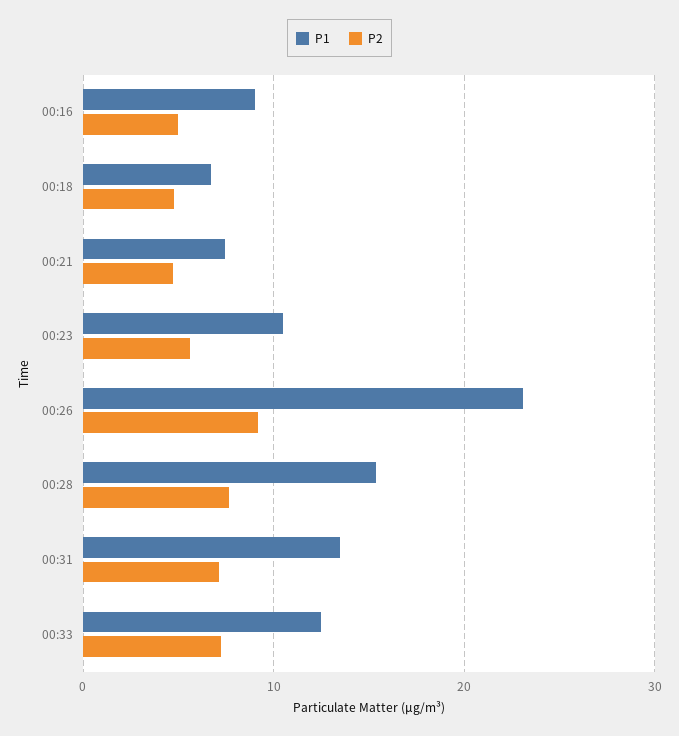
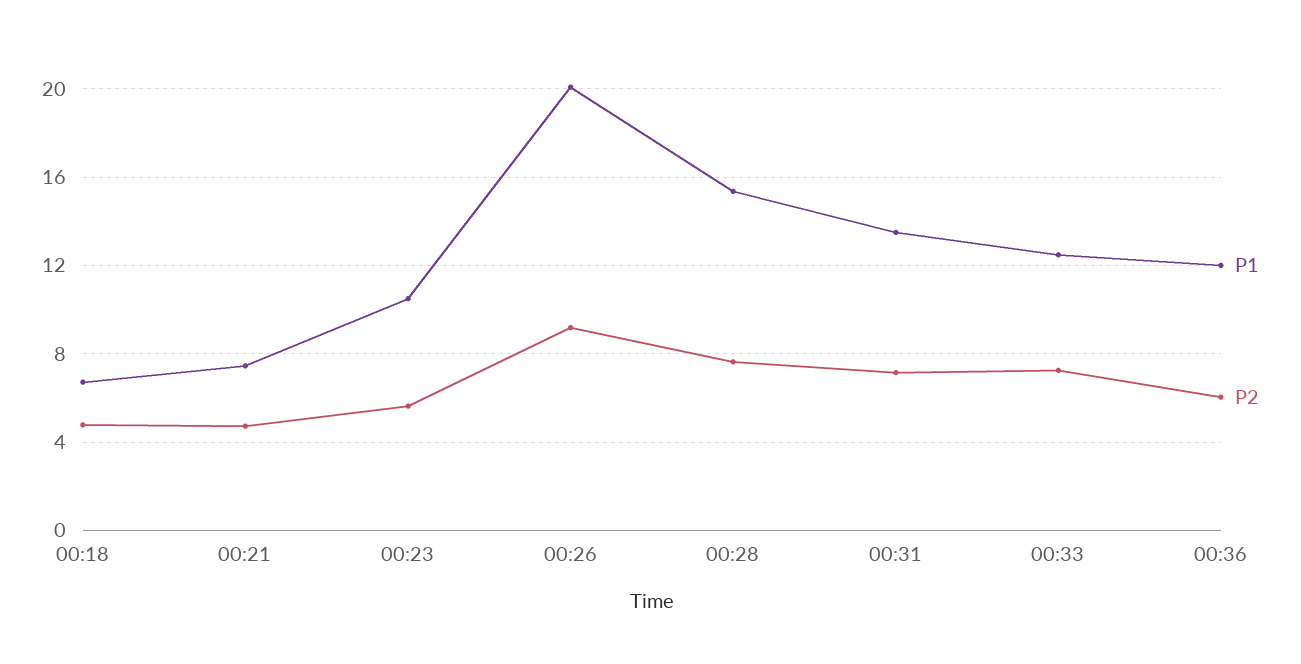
P1, 00:16: 9 -> none
P2, 00:16: 5 -> none
P1, 00:26: 23 -> 20
P1, 00:36: none -> 12
P2, 00:36: none -> 6

